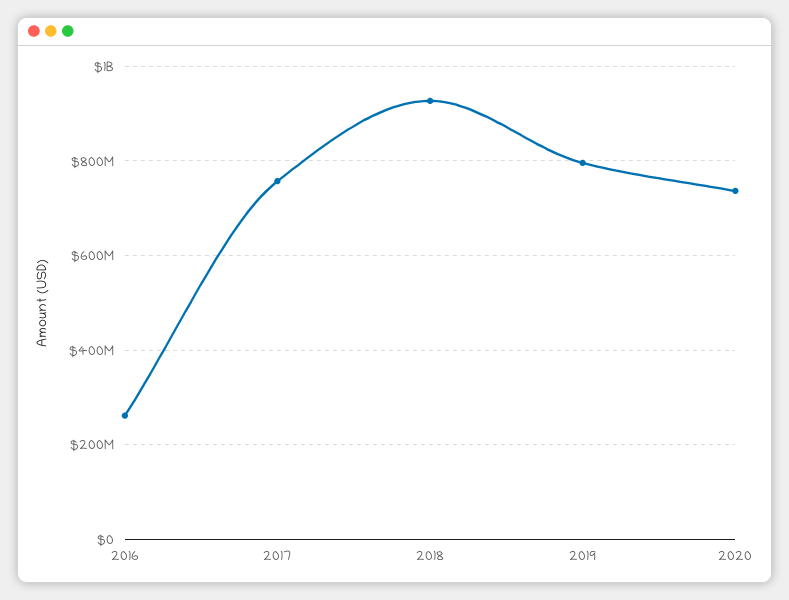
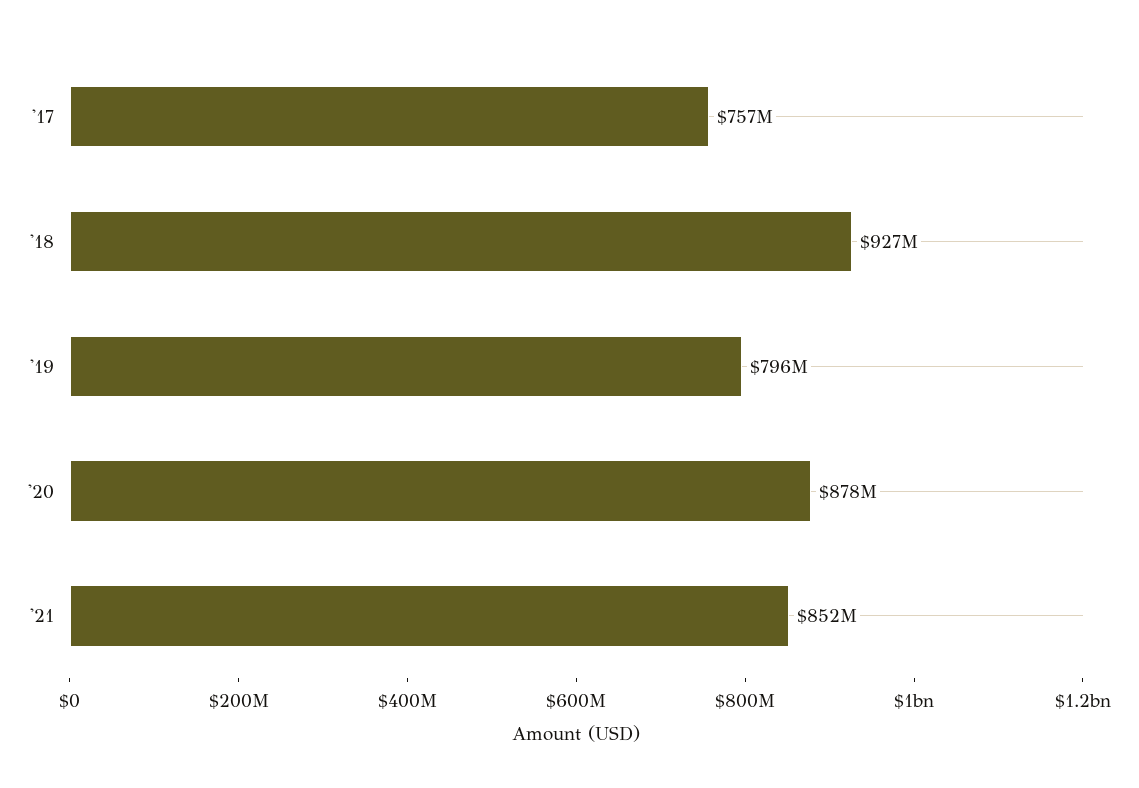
2016: 260000000 -> none
2020: 740000000 -> 878000000
'21: none -> 852000000

